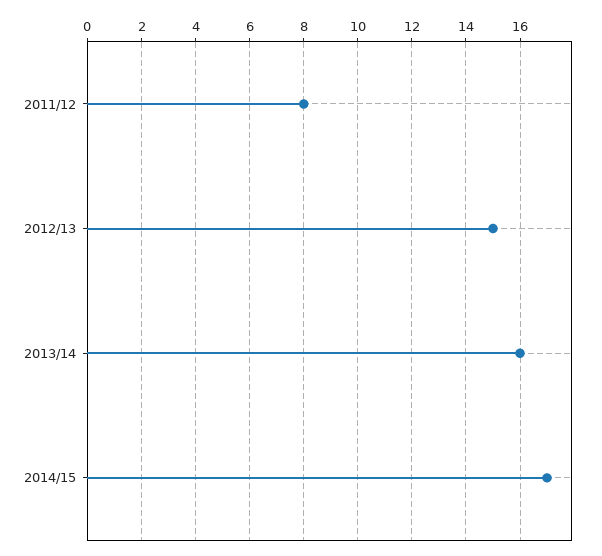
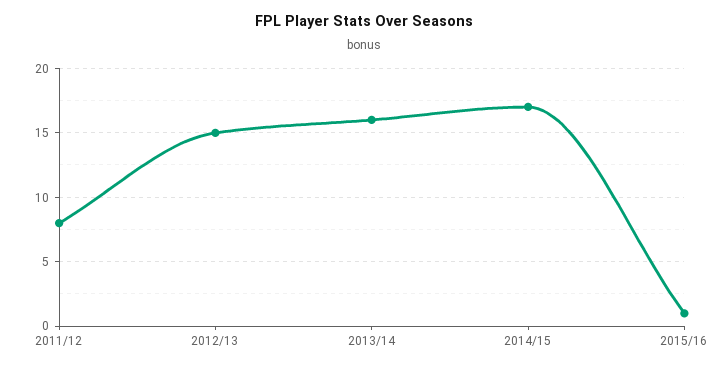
2015/16: none -> 1

